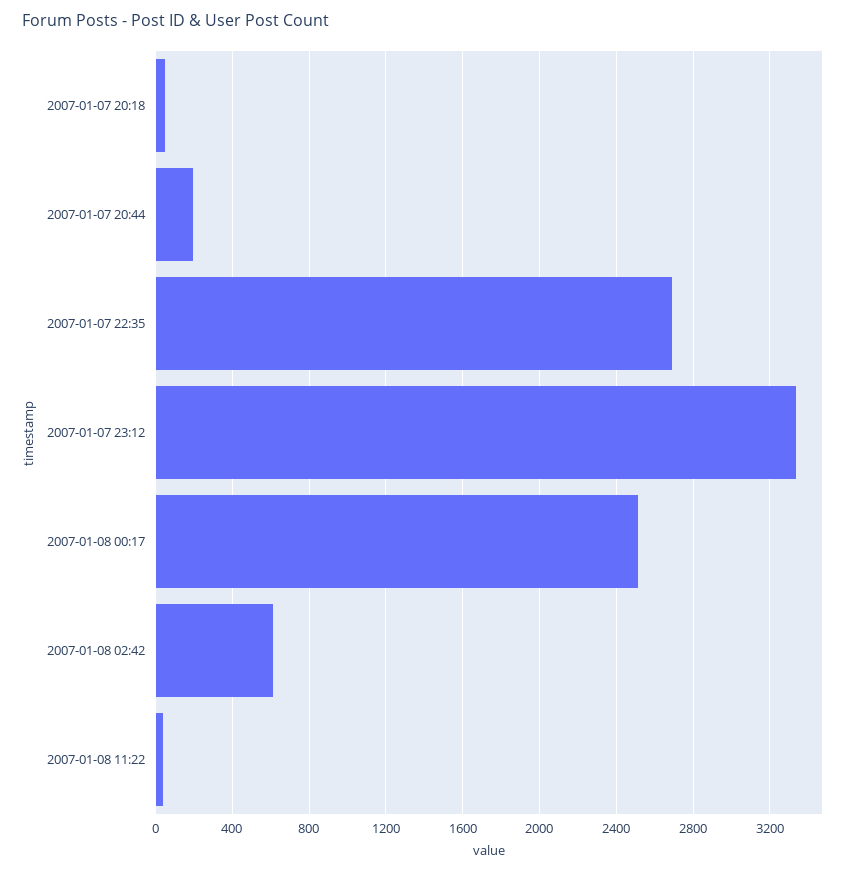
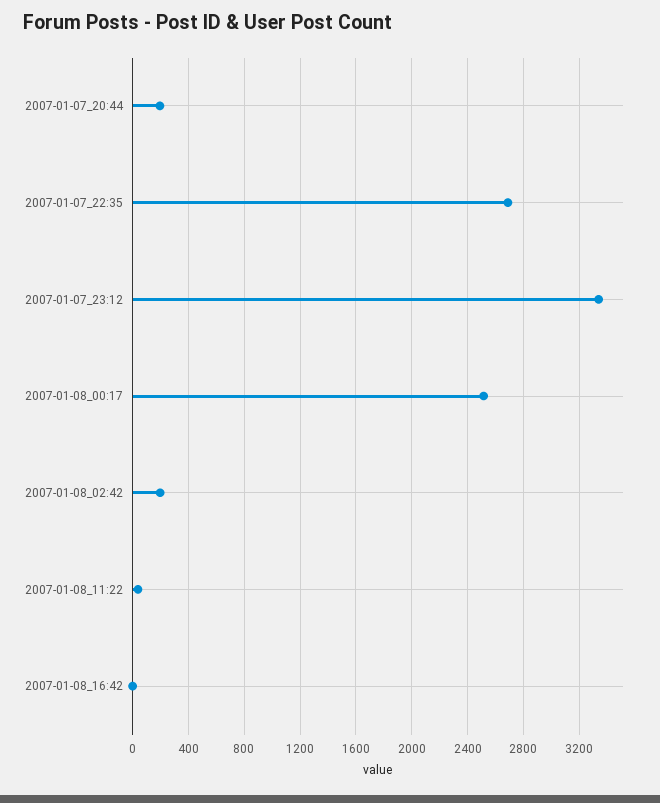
2007-01-07 20:18: 50 -> none
2007-01-08 02:42: 600 -> 200
2007-01-08_16:42: none -> 0

